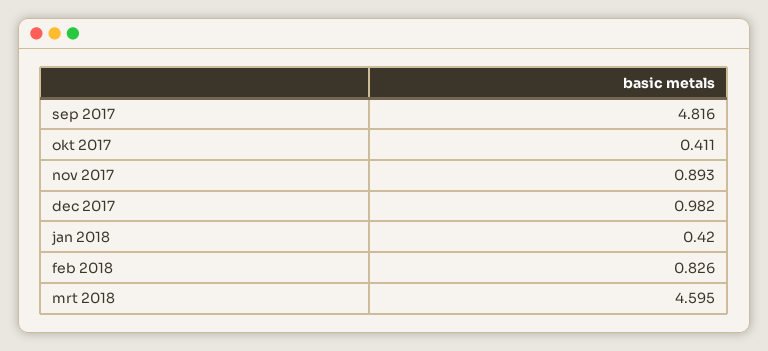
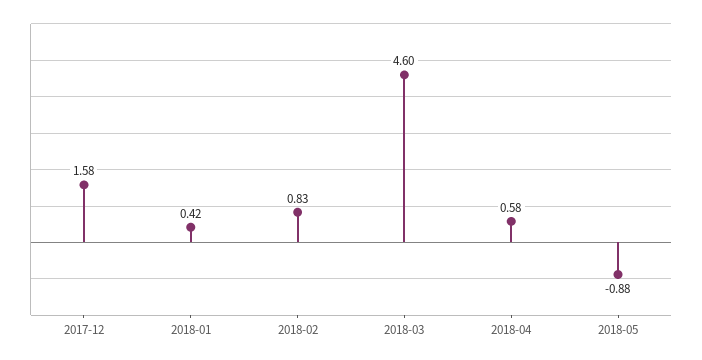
sep 2017: 4.816 -> none
okt 2017: 0.411 -> none
nov 2017: 0.893 -> none
dec 2017: 0.982 -> 1.58
2018-04: none -> 0.58
2018-05: none -> -0.88

